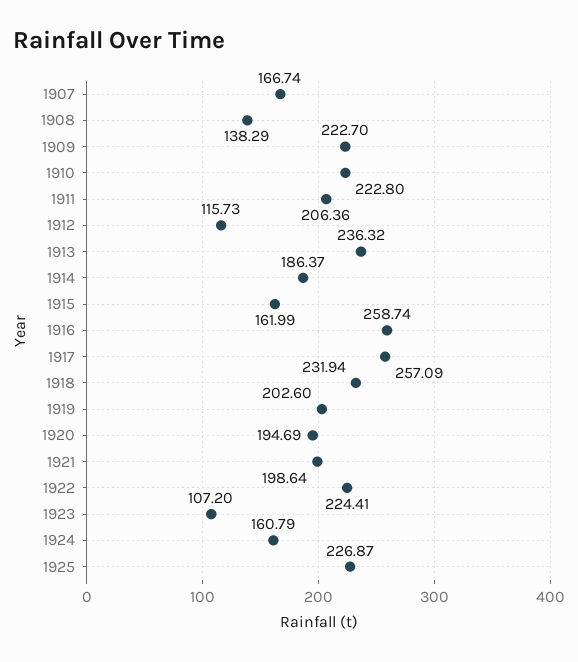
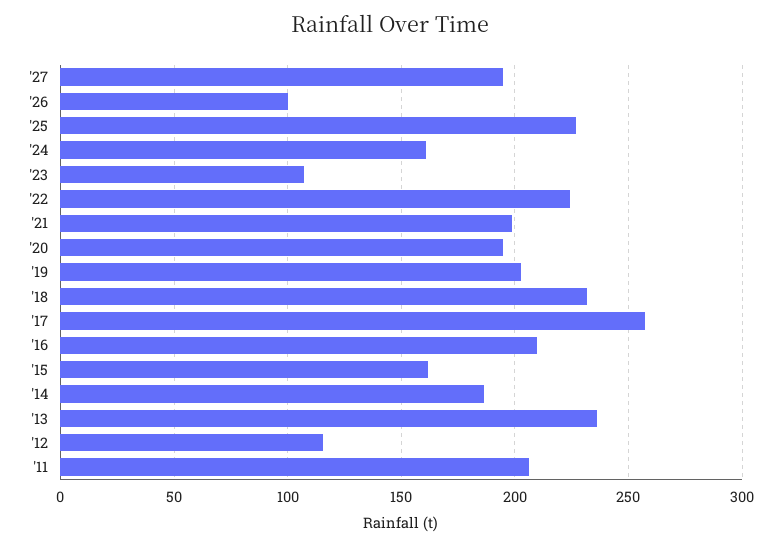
1907: 166.74 -> none
1908: 138.29 -> none
1909: 222.7 -> none
1910: 222.8 -> none
1916: 258.74 -> 210
'27: none -> 195
'26: none -> 100

